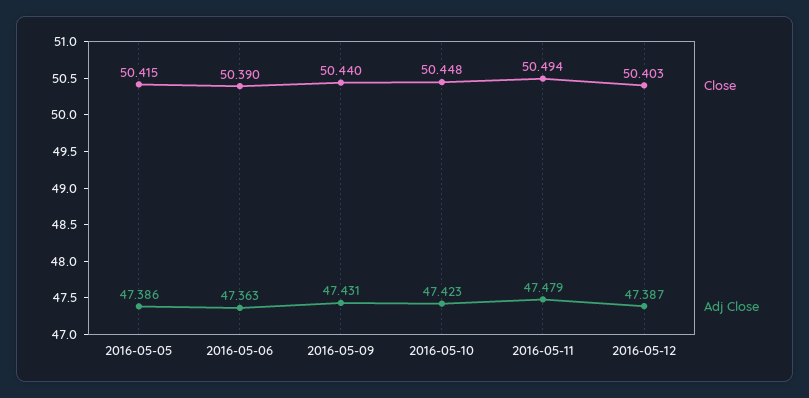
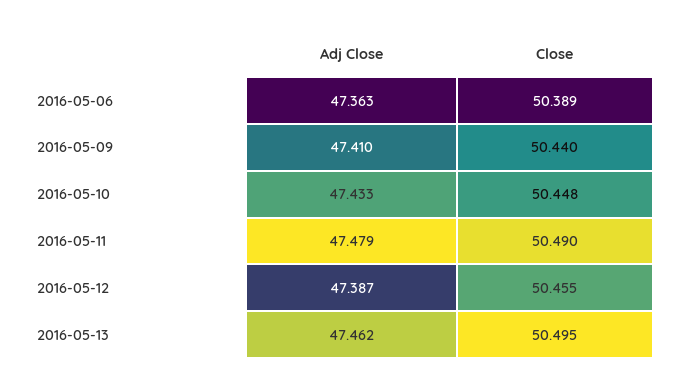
Close, 2016-05-05: 50.415 -> none
Adj Close, 2016-05-05: 47.386 -> none
Close, 2016-05-06: 50.39 -> 50.389
Adj Close, 2016-05-09: 47.431 -> 47.41
Adj Close, 2016-05-10: 47.423 -> 47.433
Close, 2016-05-11: 50.494 -> 50.49
Close, 2016-05-12: 50.403 -> 50.455
Adj Close, 2016-05-13: none -> 47.462
Close, 2016-05-13: none -> 50.495

